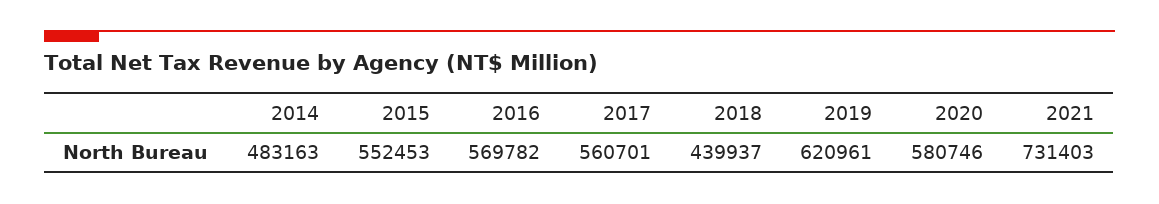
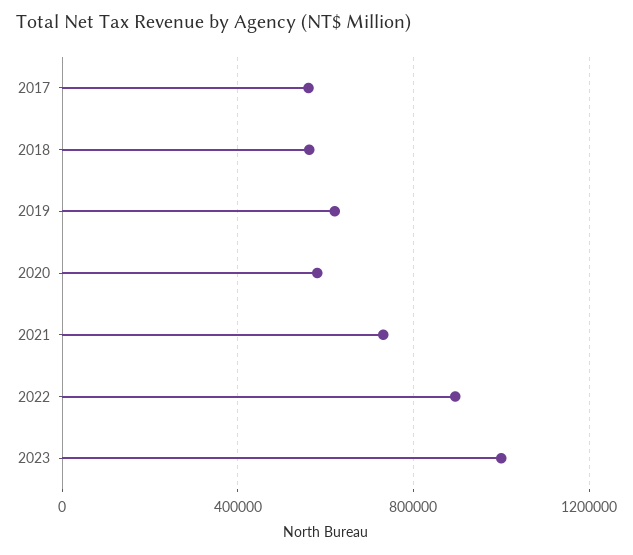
2014: 483163 -> none
2015: 552453 -> none
2016: 569782 -> none
2018: 439937 -> 550000
2022: none -> 900000
2023: none -> 1000000

